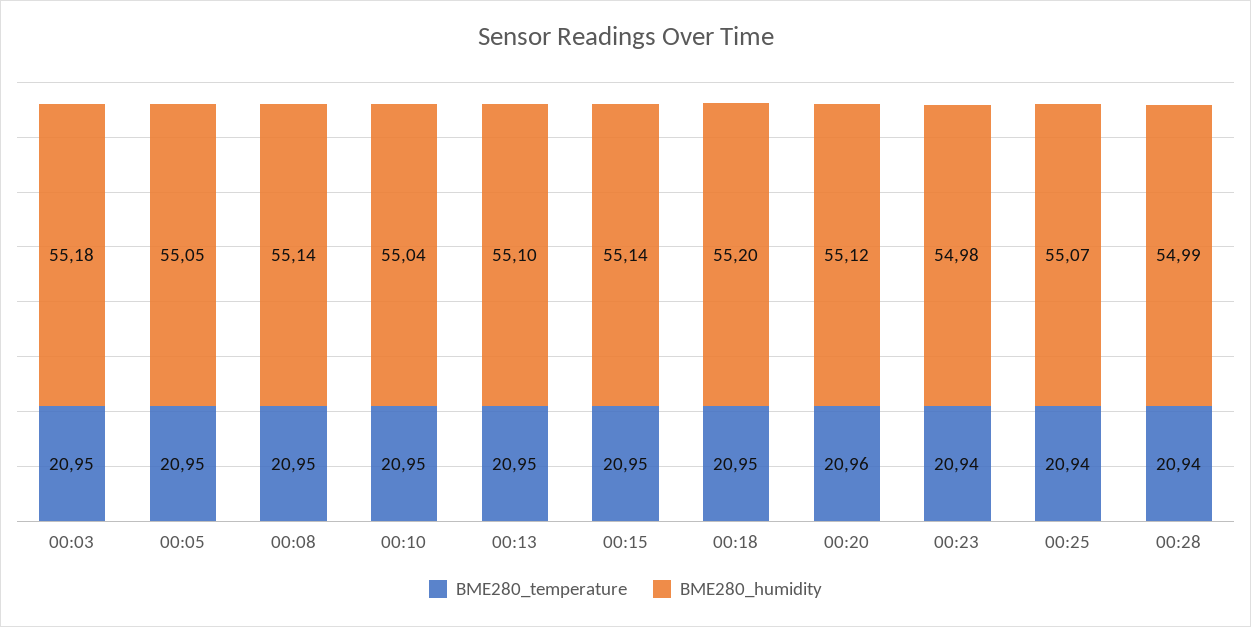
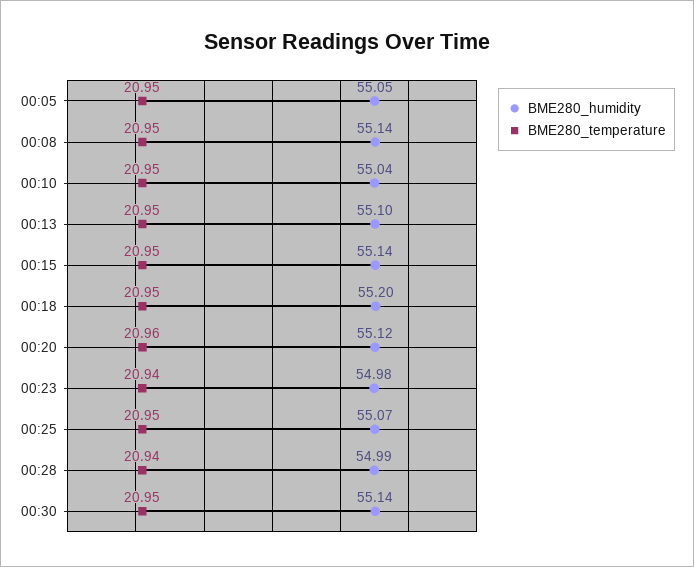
BME280_temperature, 00:03: 20.95 -> none
BME280_humidity, 00:03: 55.18 -> none
BME280_temperature, 00:25: 20.94 -> 20.95
BME280_humidity, 00:30: none -> 55.14
BME280_temperature, 00:30: none -> 20.95

